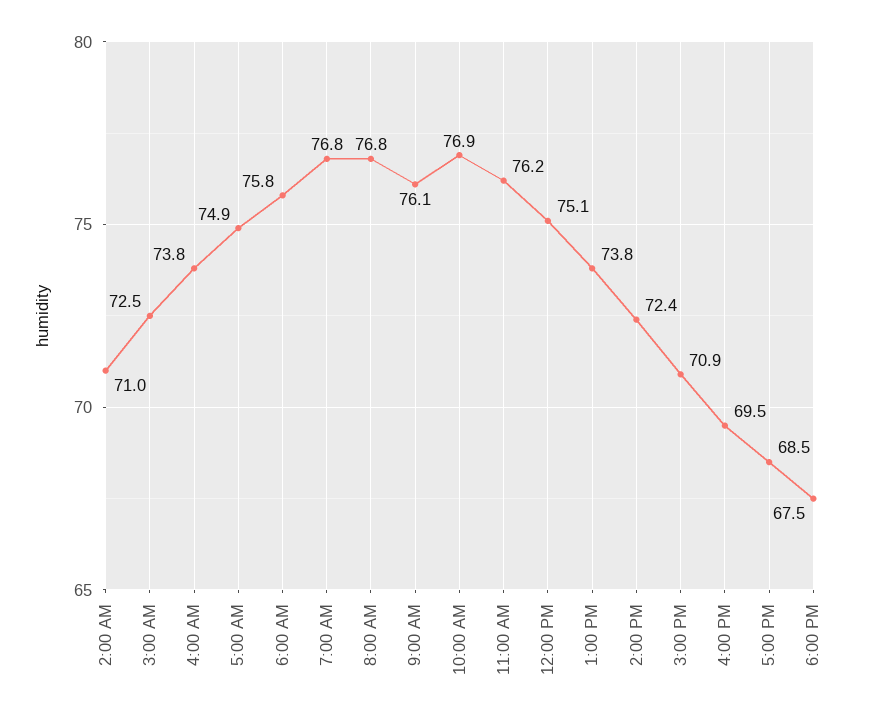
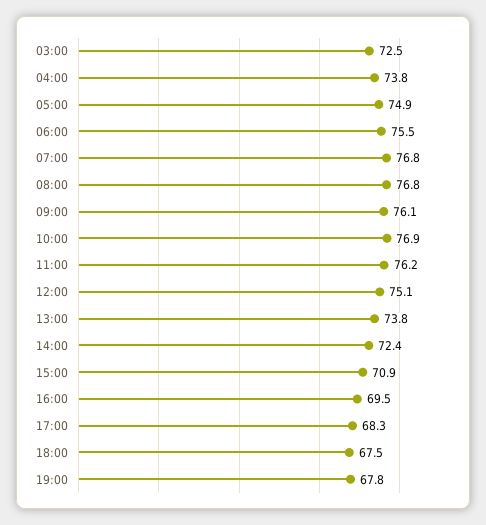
2:00 AM: 71 -> none
6:00 AM: 75.8 -> 75.5
5:00 PM: 68.5 -> 68.3
19:00: none -> 67.8

